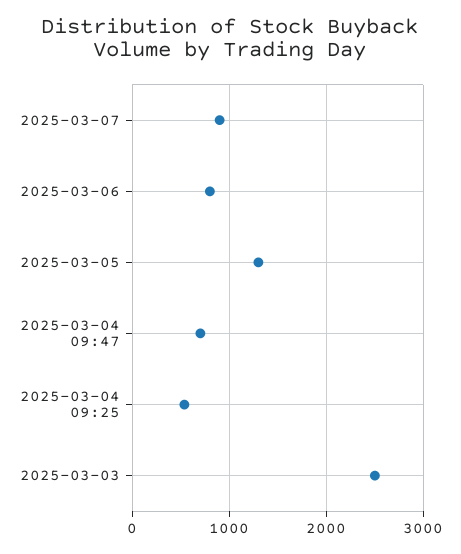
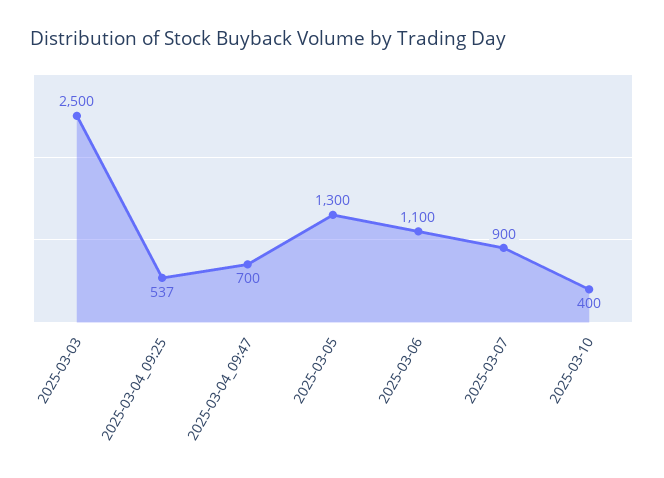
2025-03-06: 800 -> 1100
2025-03-10: none -> 400

